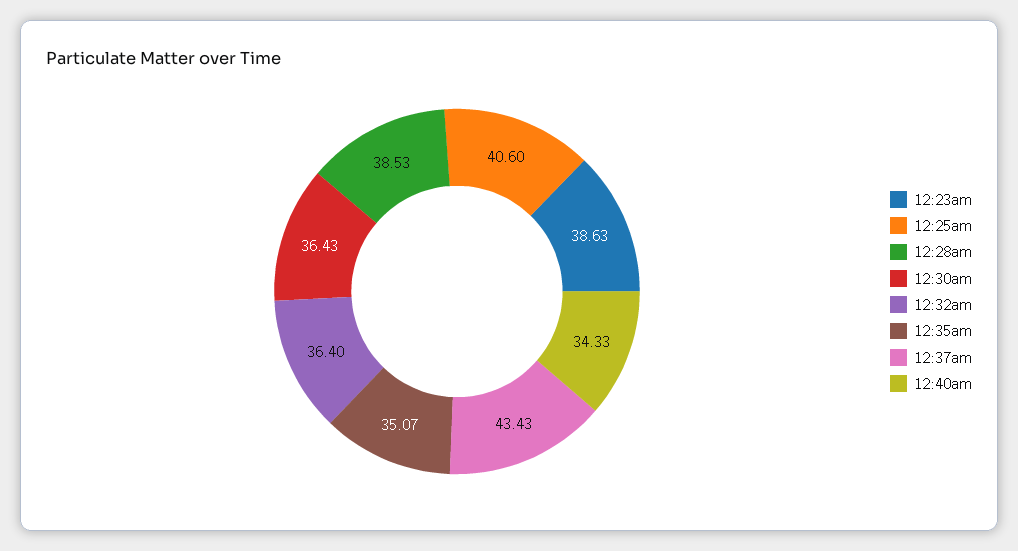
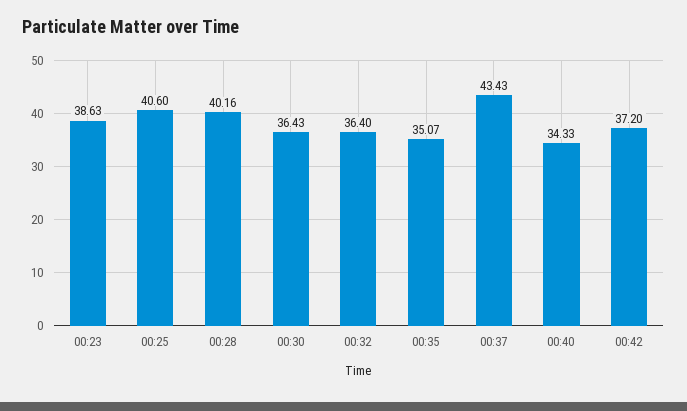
12:28am: 38.53 -> 40.16
00:42: none -> 37.2

